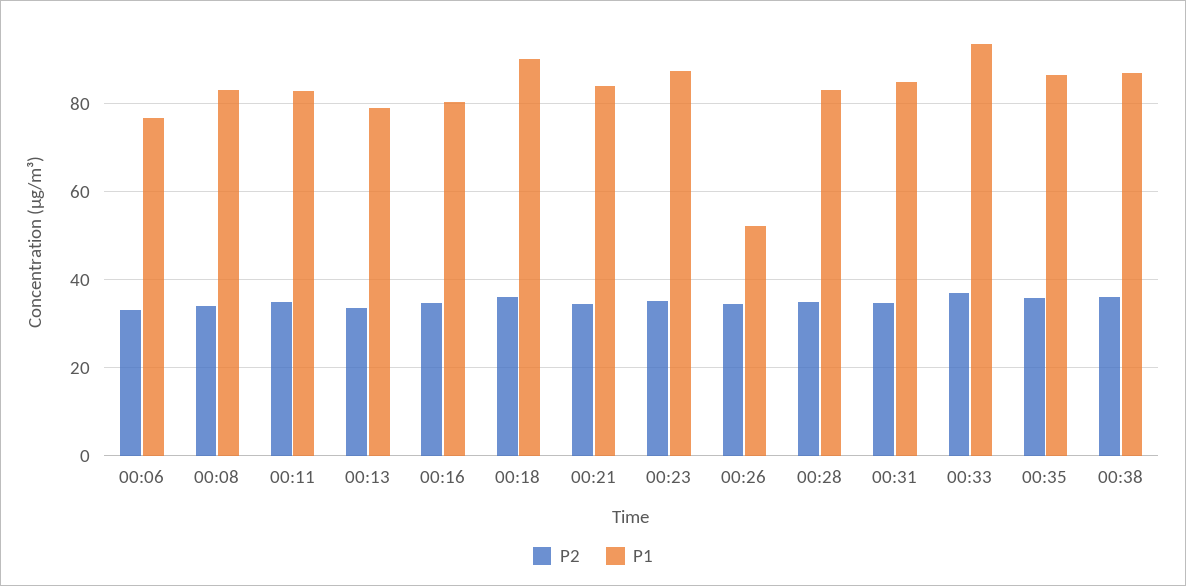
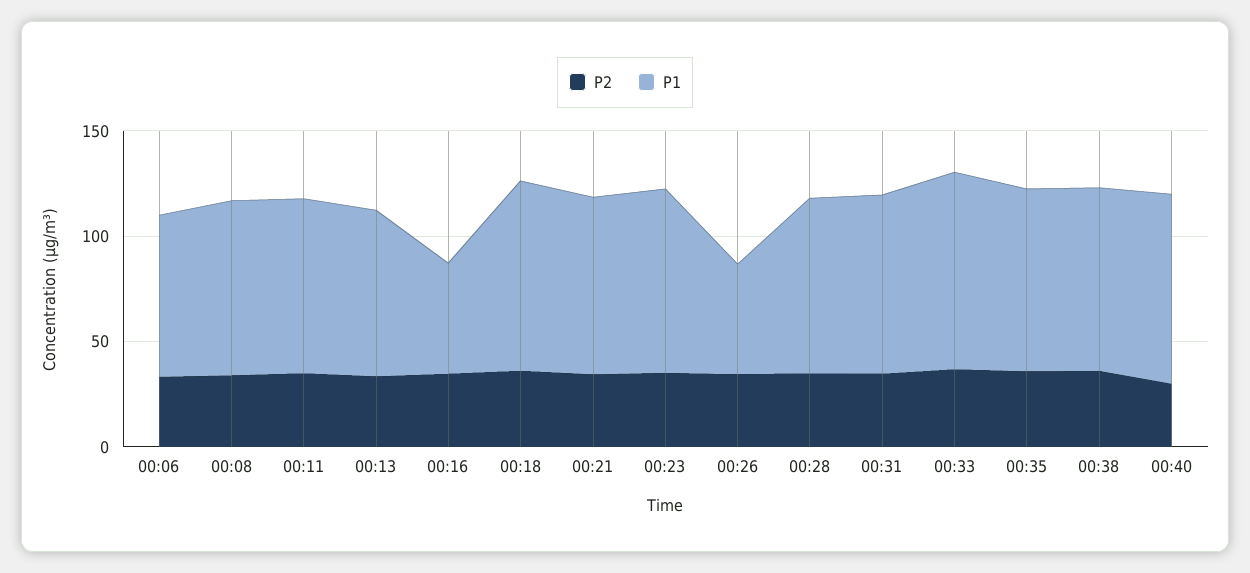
P1, 00:16: 80 -> 50
P2, 00:40: none -> 30
P1, 00:40: none -> 90

